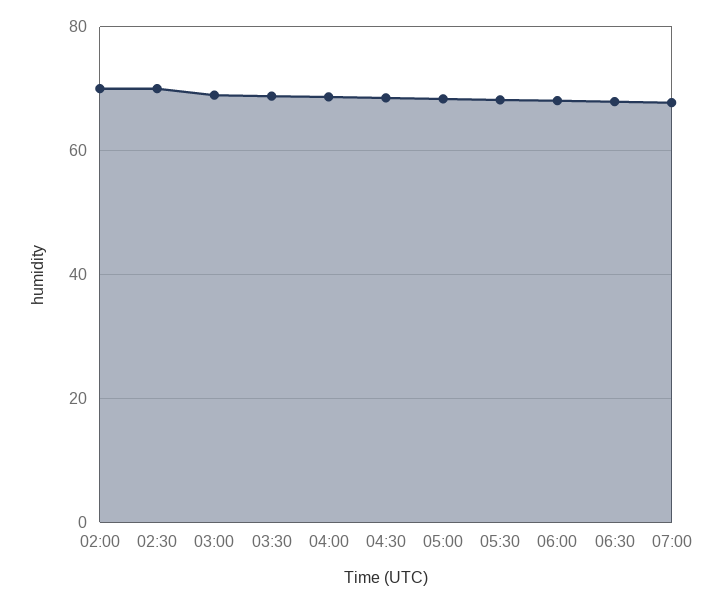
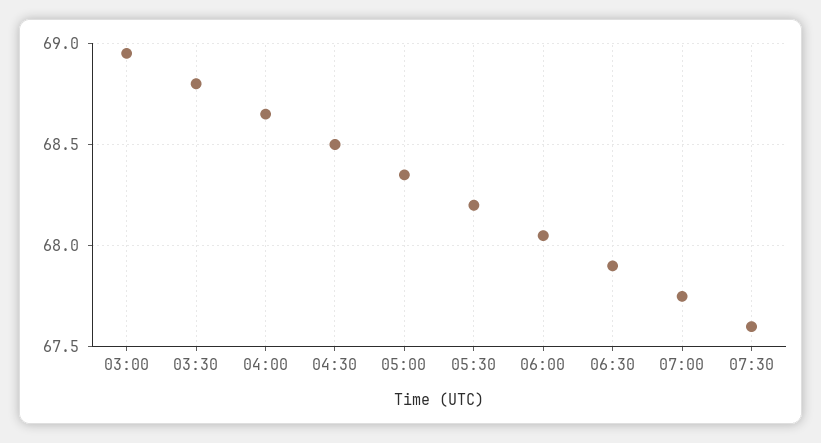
02:00: 70 -> none
02:30: 70 -> none
07:30: none -> 67.6

